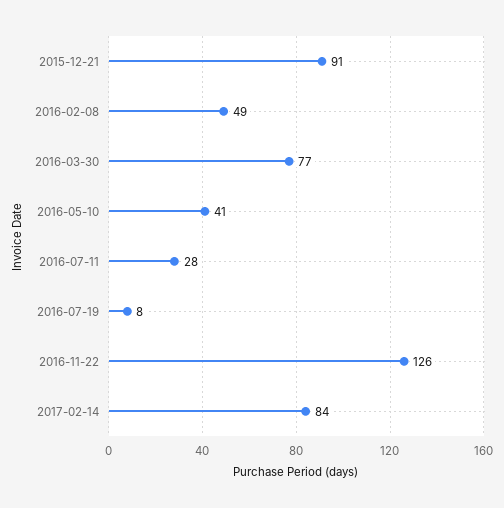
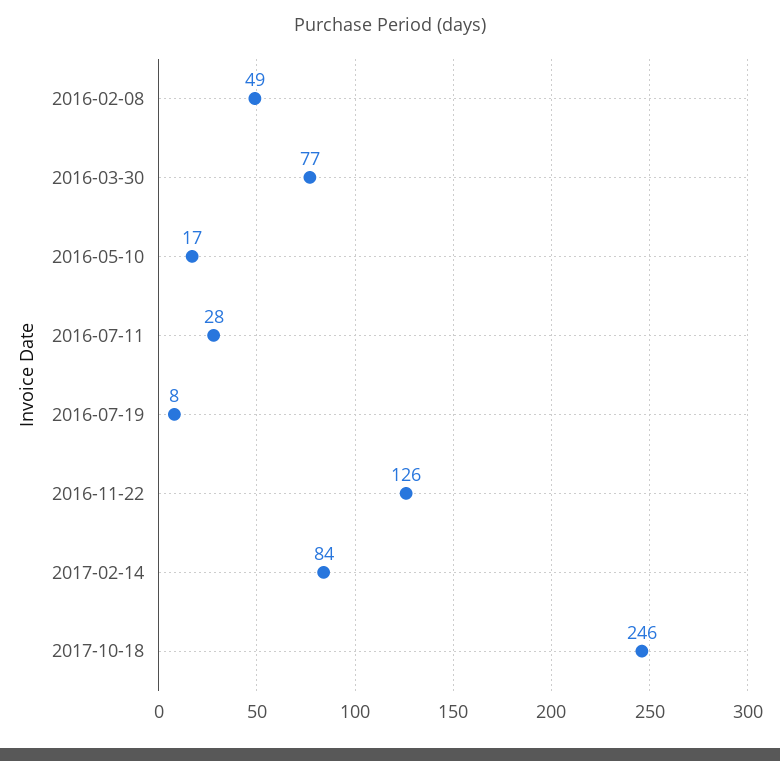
2015-12-21: 91 -> none
2016-05-10: 41 -> 17
2017-10-18: none -> 246

